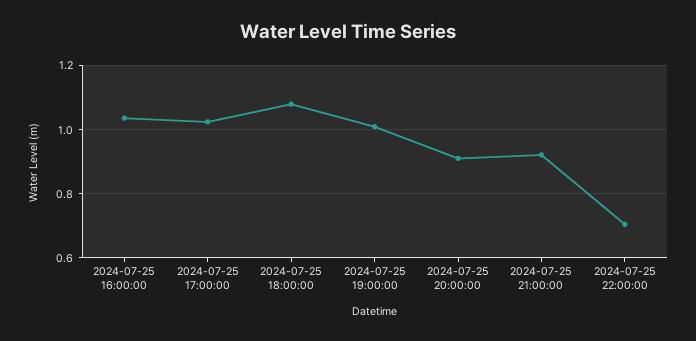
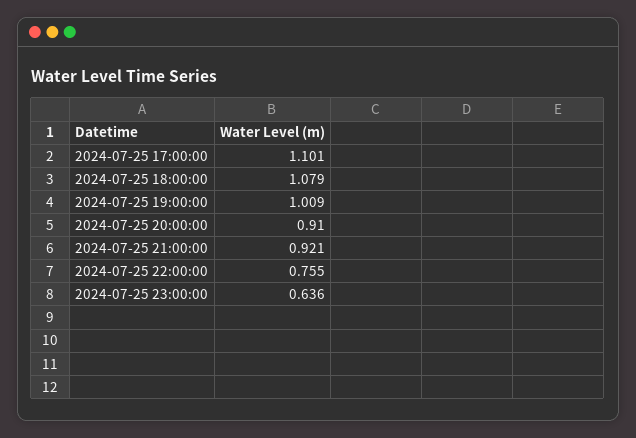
2024-07-25 16:00:00: 1.04 -> none
2024-07-25 17:00:00: 1.02 -> 1.101
2024-07-25 22:00:00: 0.7 -> 0.755
2024-07-25 23:00:00: none -> 0.636

